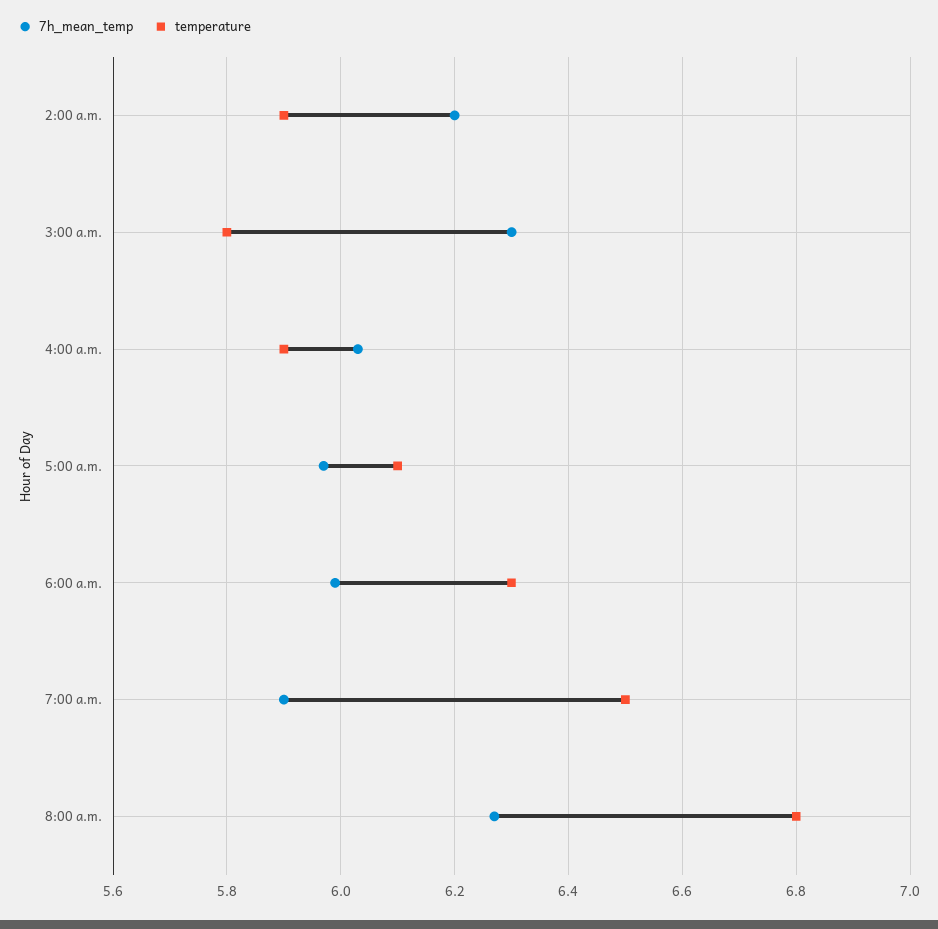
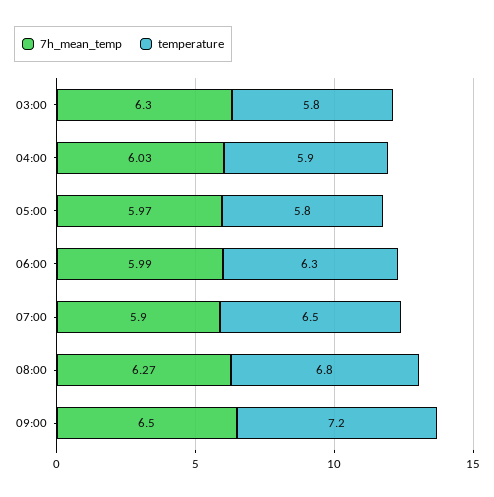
7h_mean_temp, 2:00 a.m.: 6.2 -> none
temperature, 2:00 a.m.: 5.9 -> none
temperature, 5:00 a.m.: 6.1 -> 5.8
7h_mean_temp, 09:00: none -> 6.5
temperature, 09:00: none -> 7.2

